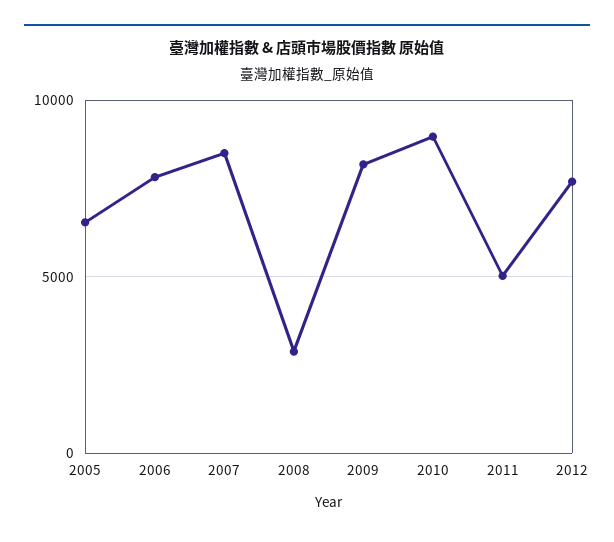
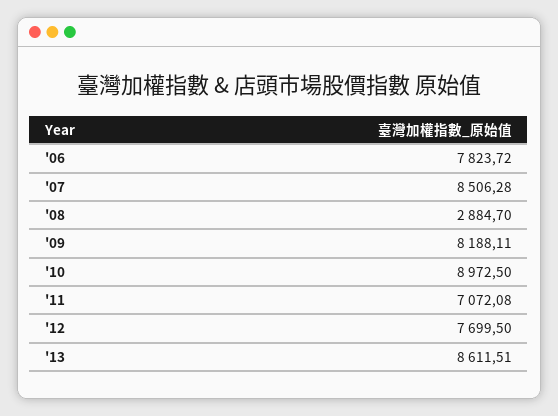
2005: 6500 -> none
2011: 5000 -> 7072.08
'13: none -> 8611.51

